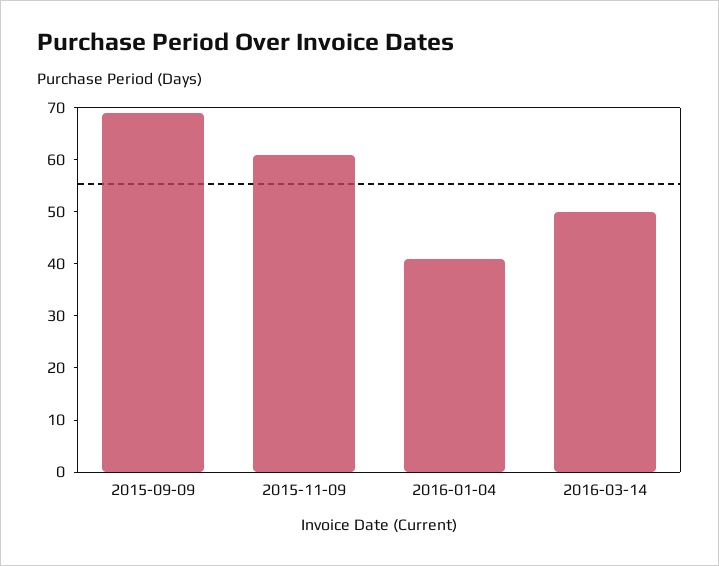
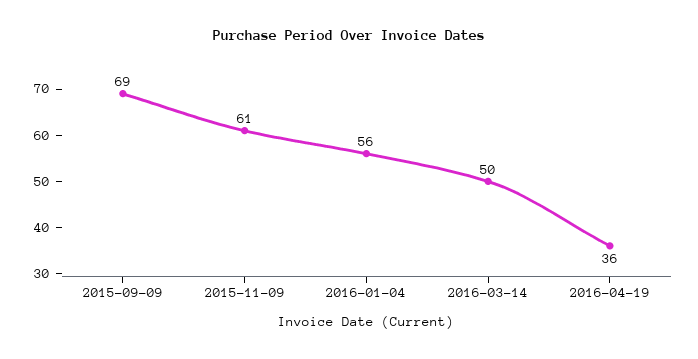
2016-01-04: 40 -> 56
2016-04-19: none -> 36

